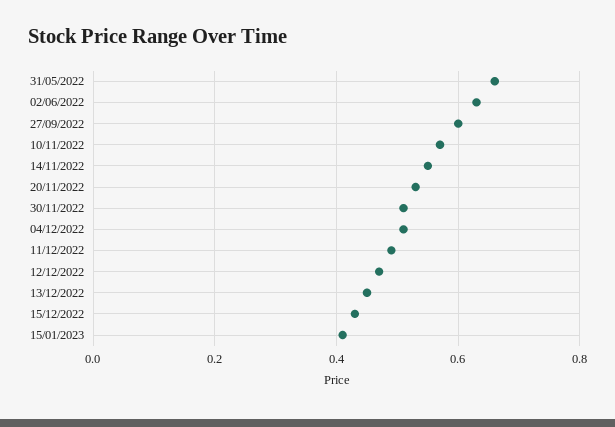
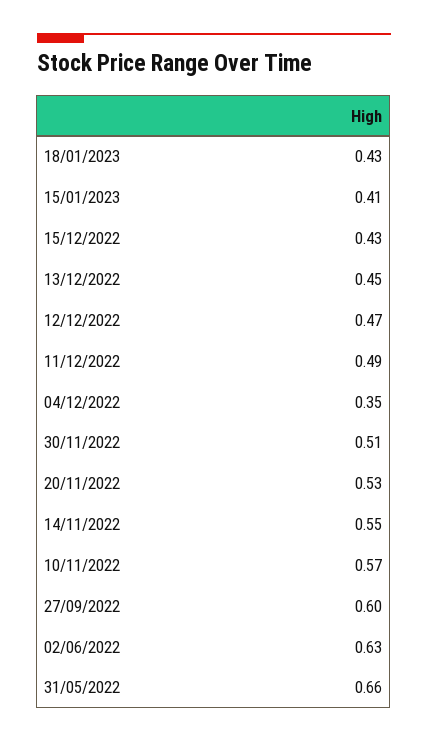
04/12/2022: 0.5 -> 0.35
18/01/2023: none -> 0.43

